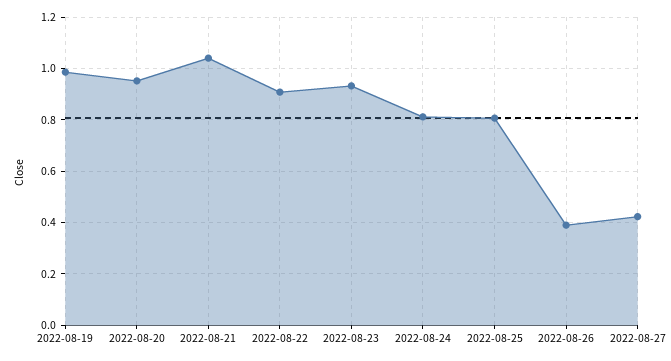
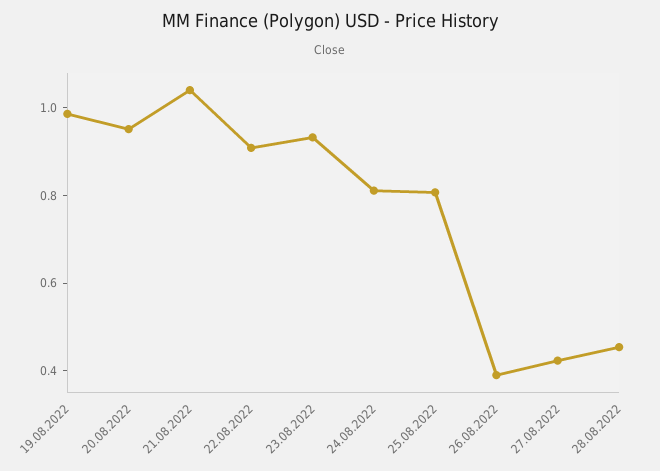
28.08.2022: none -> 0.45

